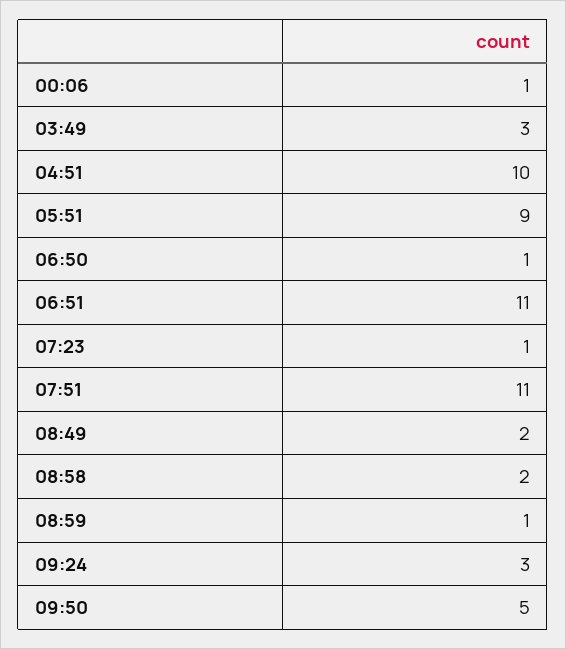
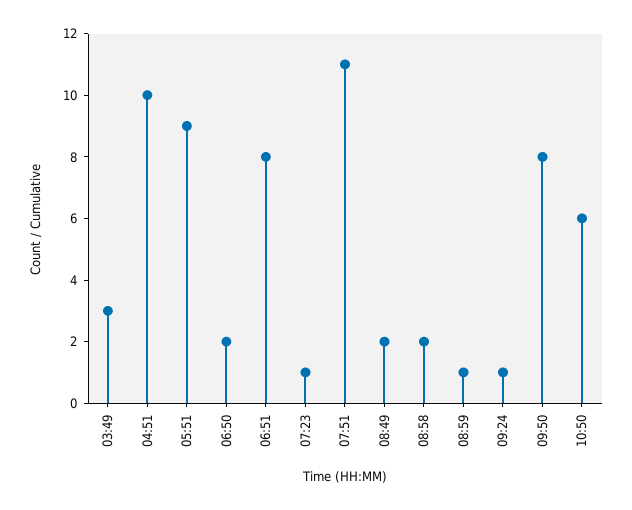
00:06: 1 -> none
06:50: 1 -> 2
06:51: 11 -> 8
09:24: 3 -> 1
09:50: 5 -> 8
10:50: none -> 6

